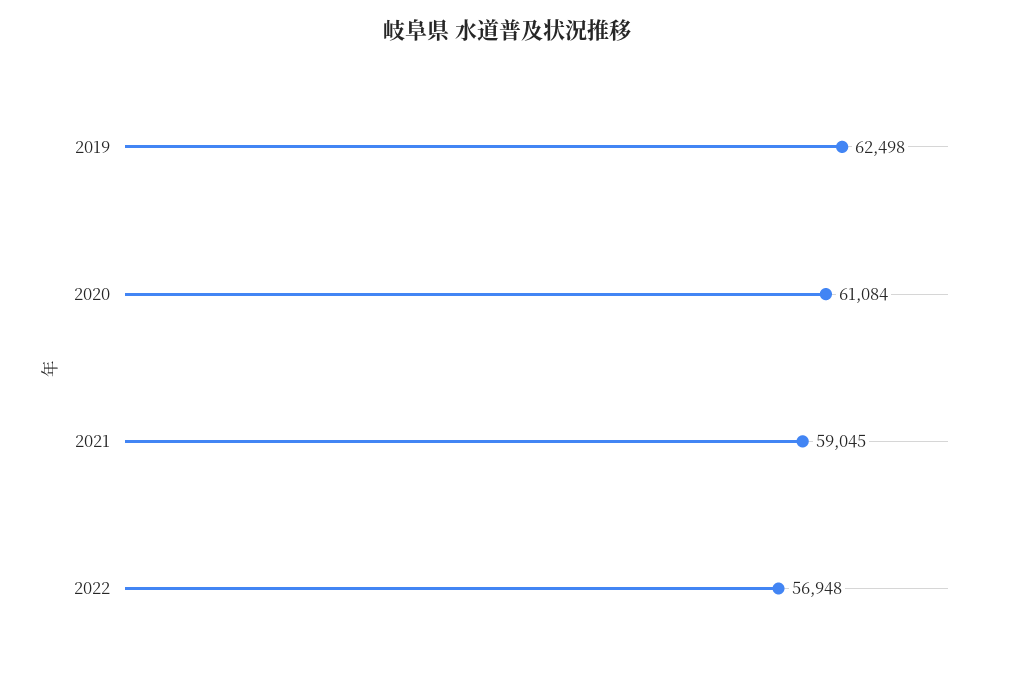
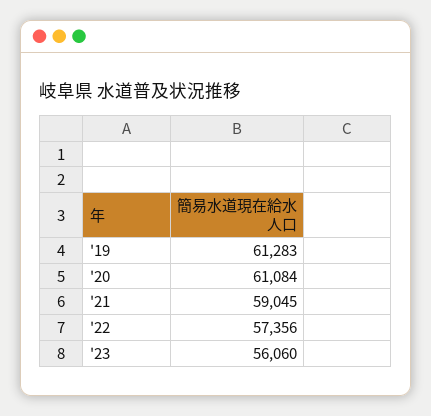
2019: 62498 -> 61283
2022: 56948 -> 57356
'23: none -> 56060

